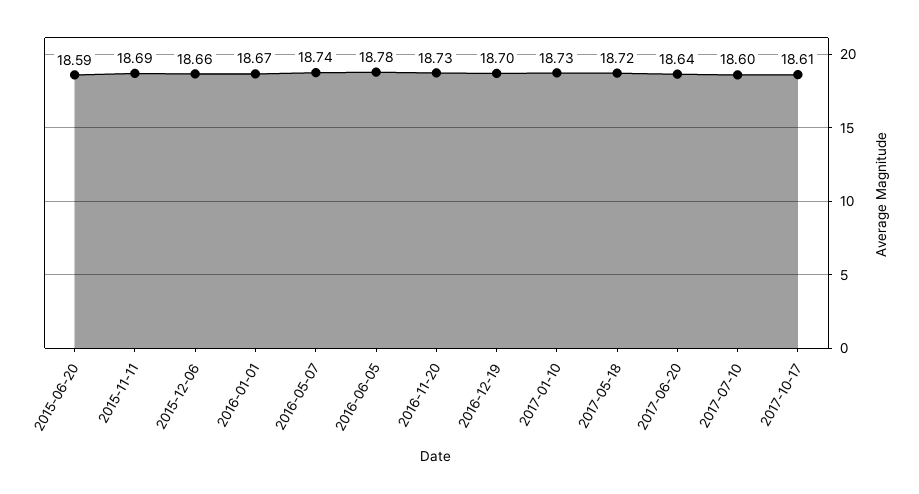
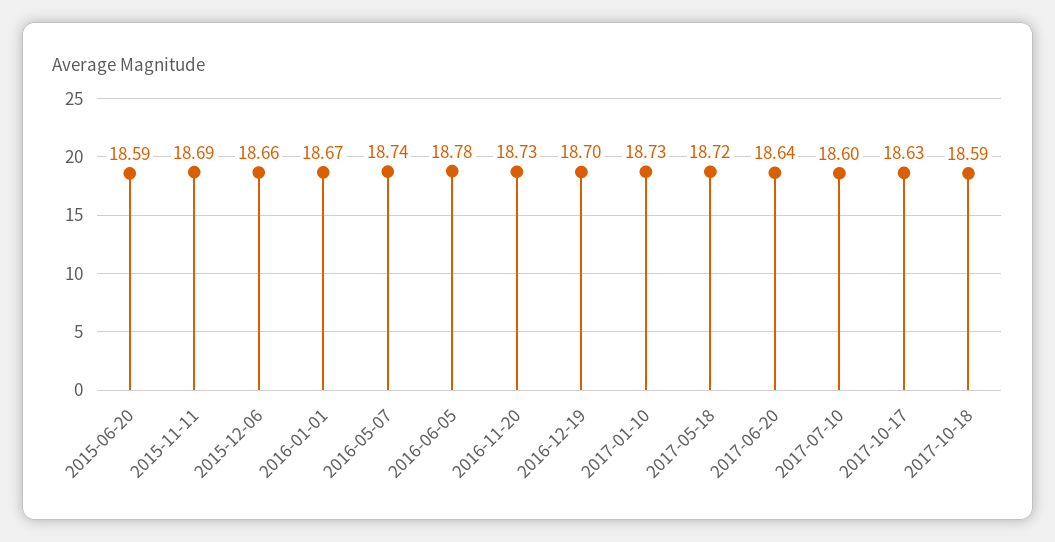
2017-10-17: 18.61 -> 18.63
2017-10-18: none -> 18.59

